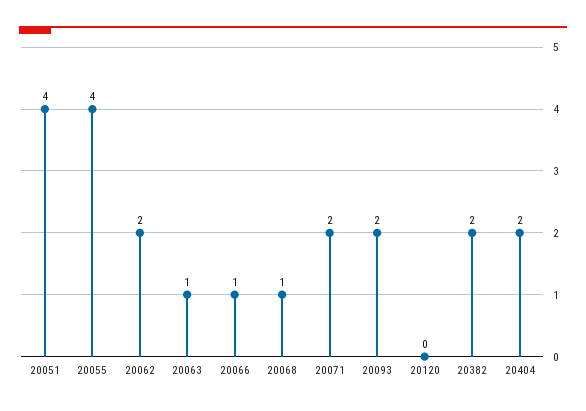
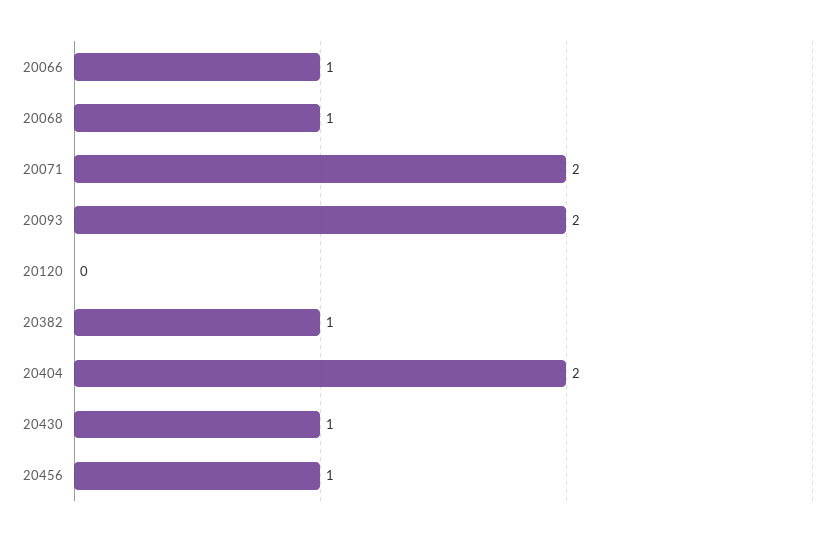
20051: 4 -> none
20055: 4 -> none
20062: 2 -> none
20063: 1 -> none
20382: 2 -> 1
20430: none -> 1
20456: none -> 1

